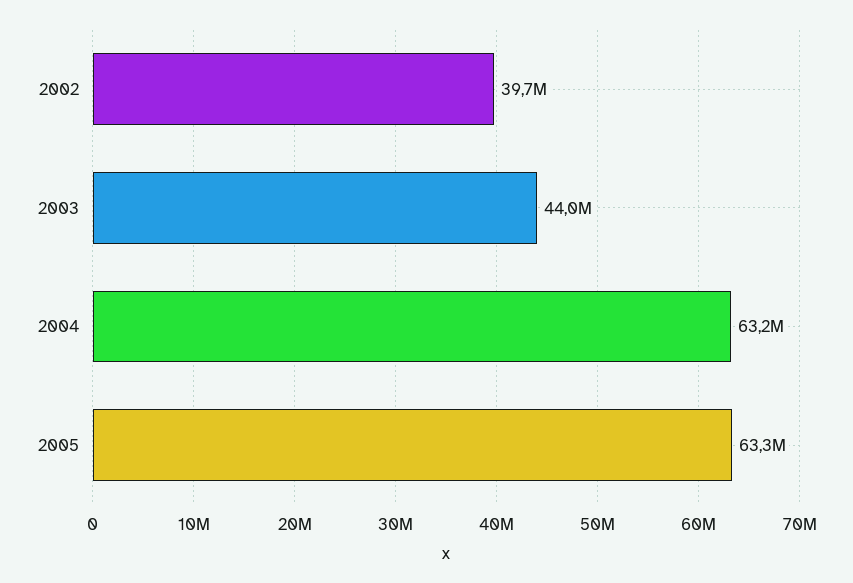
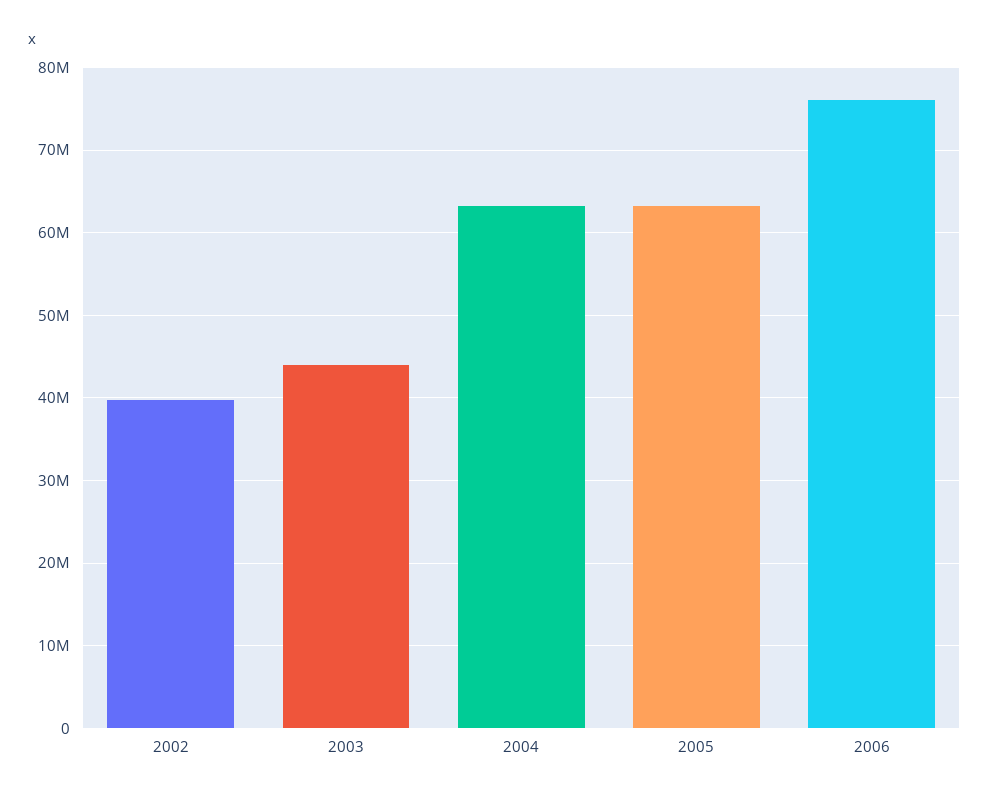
2006: none -> 76000000

